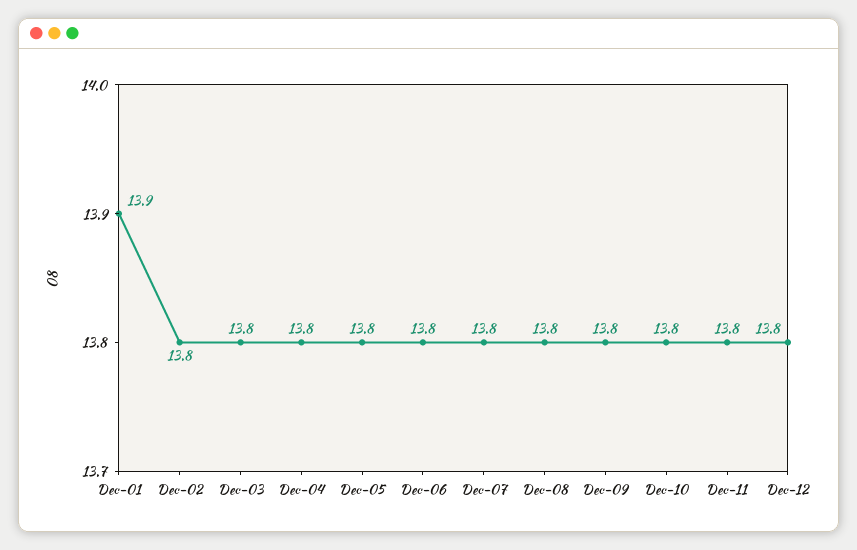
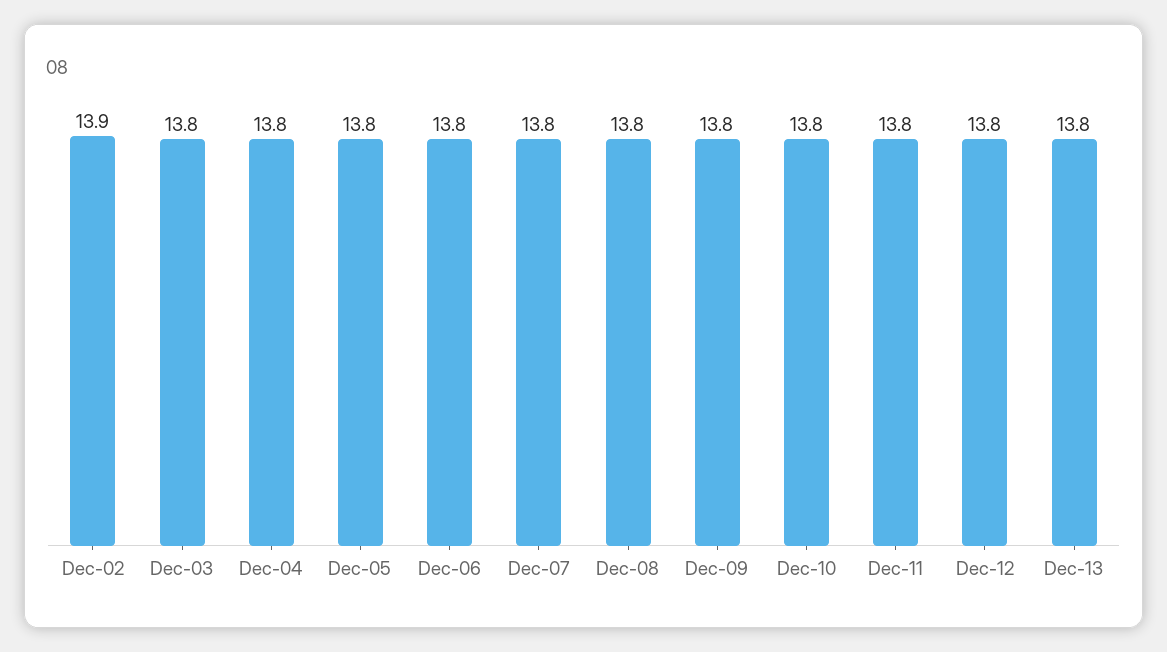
Dec-01: 13.9 -> none
Dec-02: 13.8 -> 13.9
Dec-13: none -> 13.8

